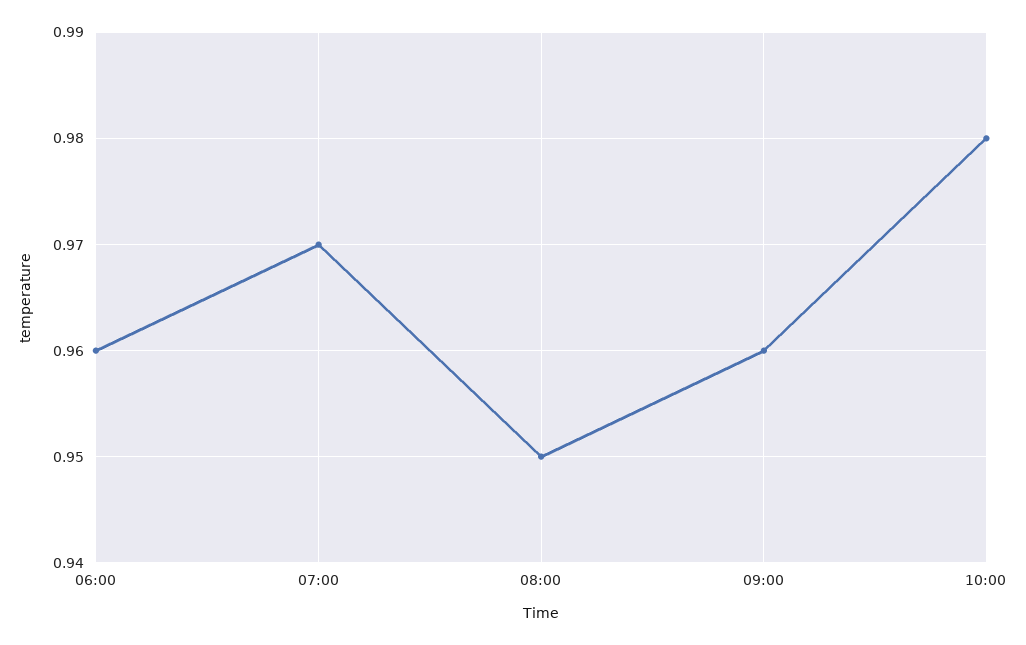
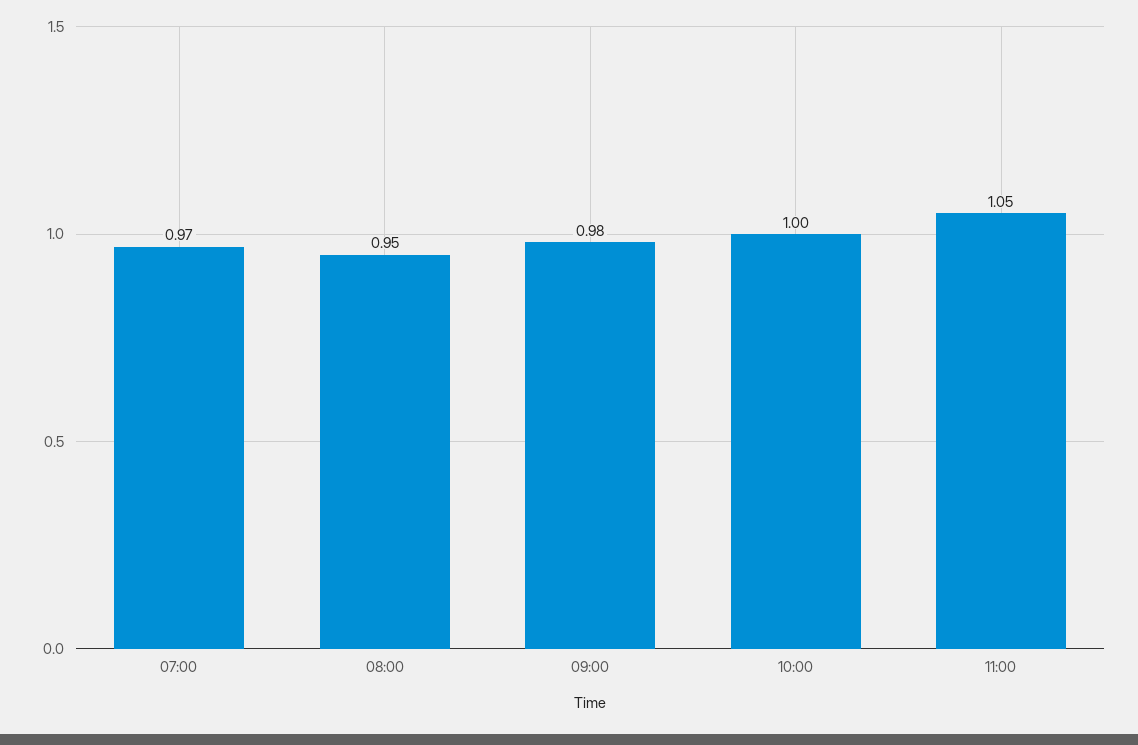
06:00: 0.96 -> none
09:00: 0.96 -> 0.98
10:00: 0.98 -> 1
11:00: none -> 1.05

